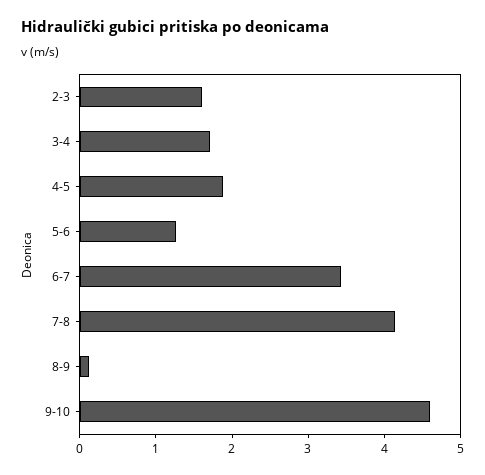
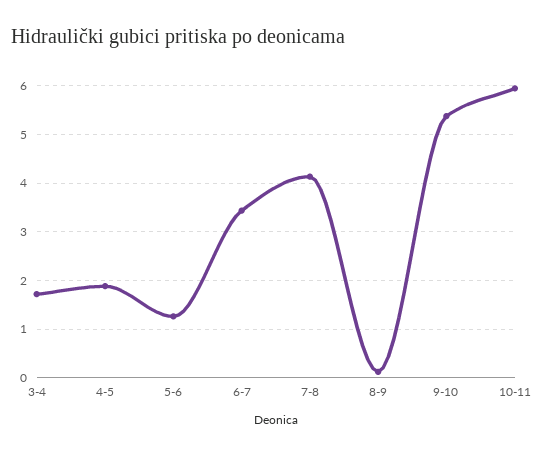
2-3: 1.6 -> none
9-10: 4.6 -> 5.4
10-11: none -> 6

